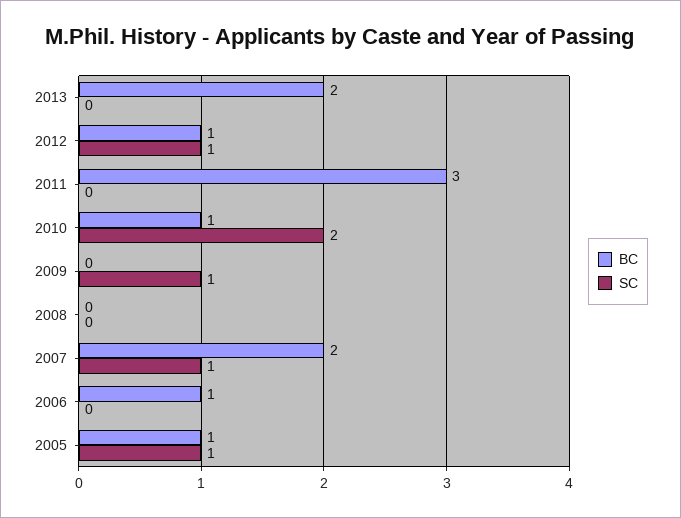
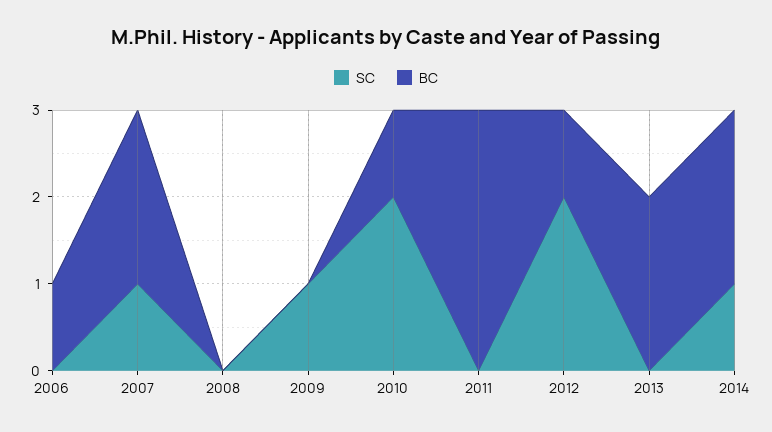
SC, 2012: 1 -> 2
BC, 2005: 1 -> none
SC, 2005: 1 -> none
SC, 2014: none -> 1
BC, 2014: none -> 2

